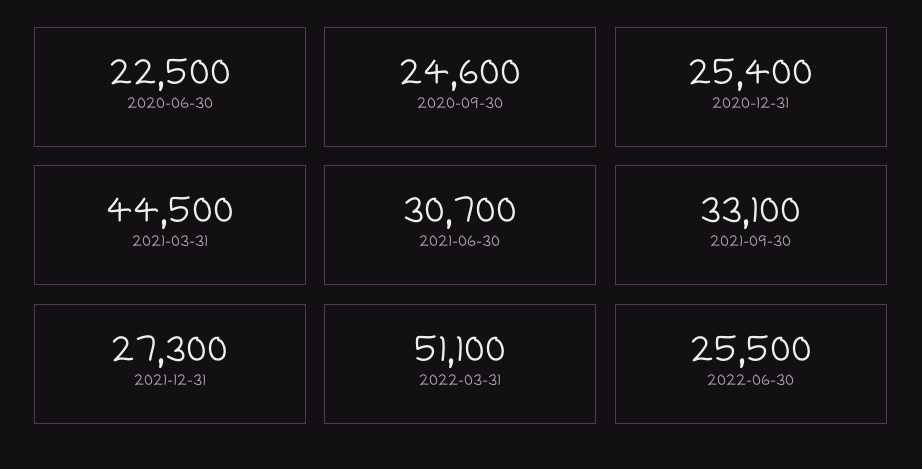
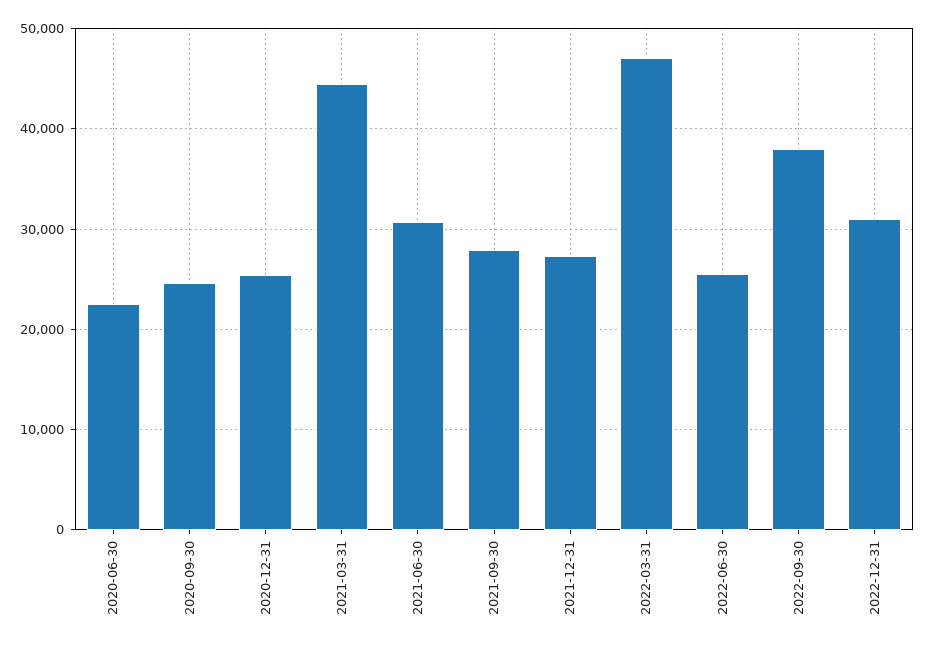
2021-09-30: 33100 -> 28000
2022-03-31: 51100 -> 47000
2022-09-30: none -> 38000
2022-12-31: none -> 31000

